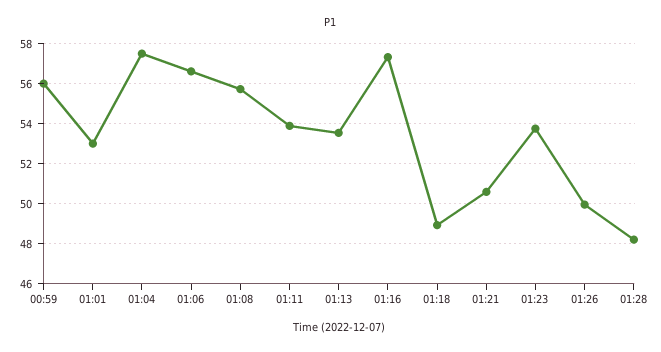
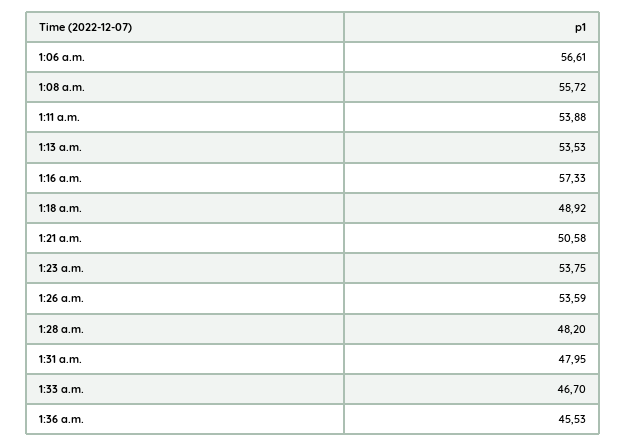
00:59: 56 -> none
01:01: 53 -> none
01:04: 57.5 -> none
01:26: 50 -> 53.59
1:31 a.m.: none -> 47.95
1:33 a.m.: none -> 46.7
1:36 a.m.: none -> 45.53

